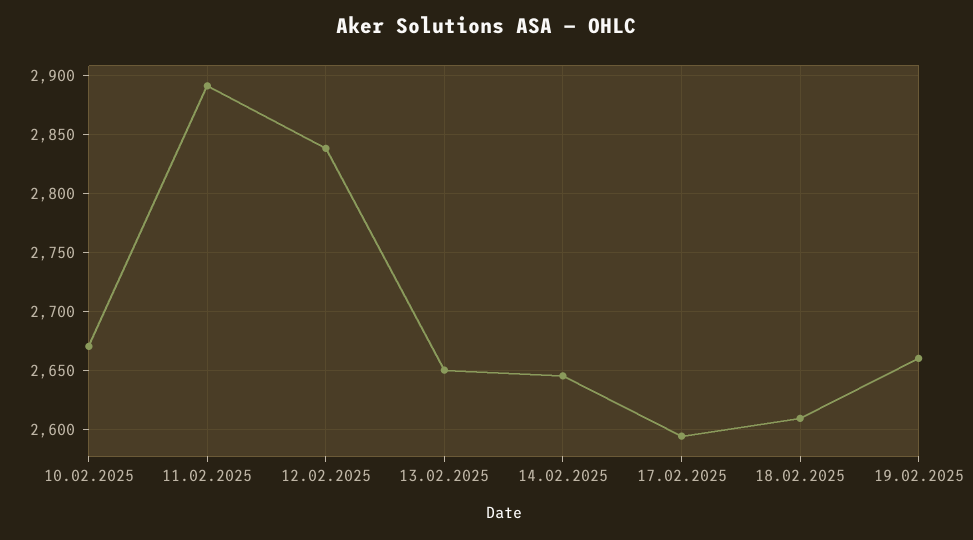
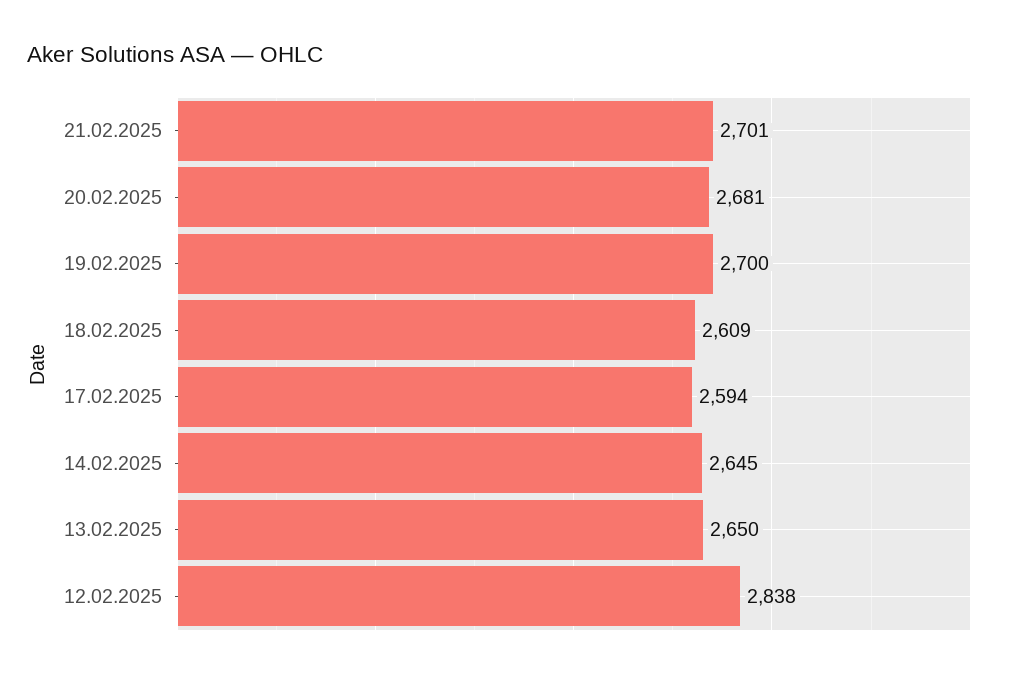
10.02.2025: 2670 -> none
11.02.2025: 2890 -> none
19.02.2025: 2660 -> 2700
21.02.2025: none -> 2701
20.02.2025: none -> 2681

